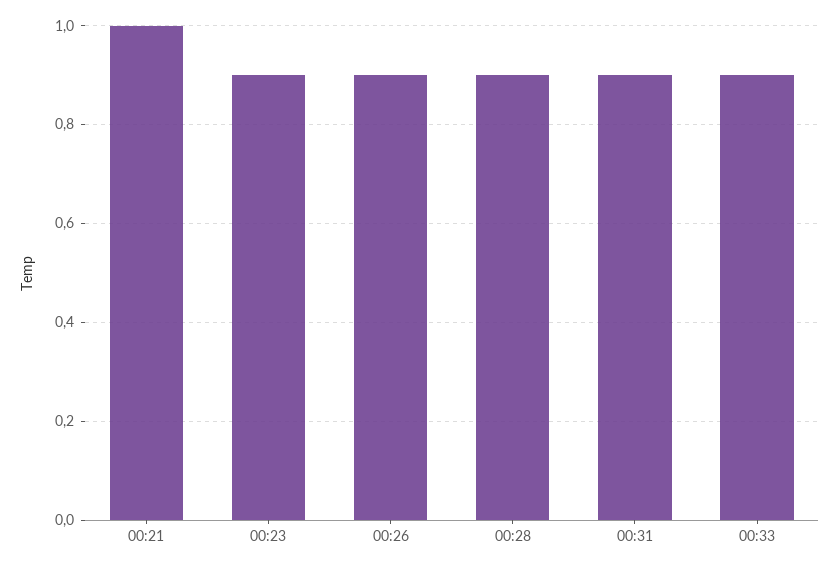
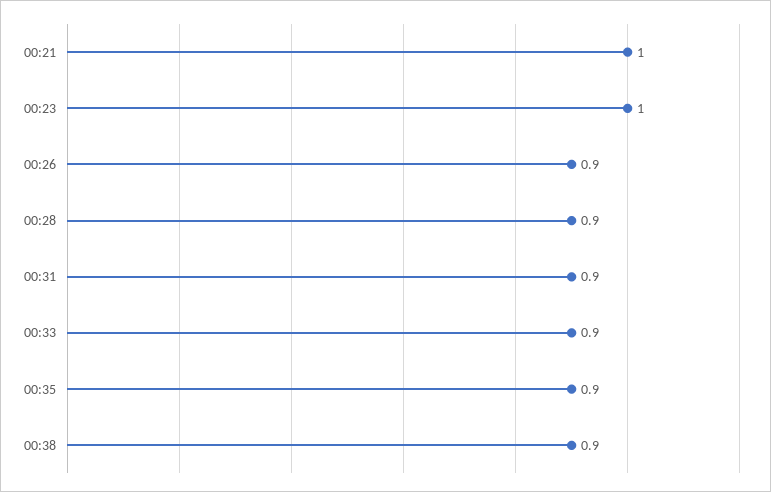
00:23: 0.9 -> 1
00:35: none -> 0.9
00:38: none -> 0.9

